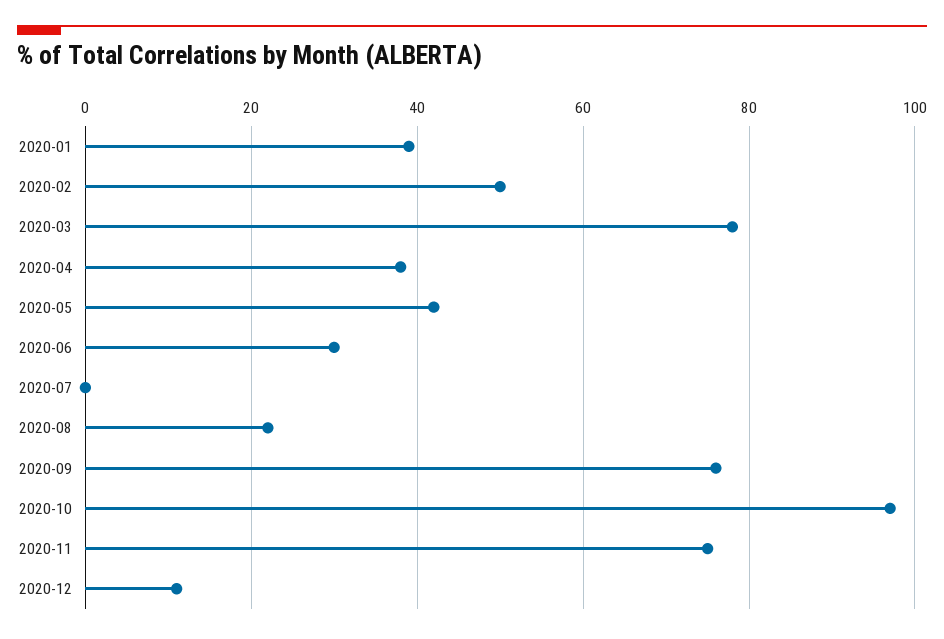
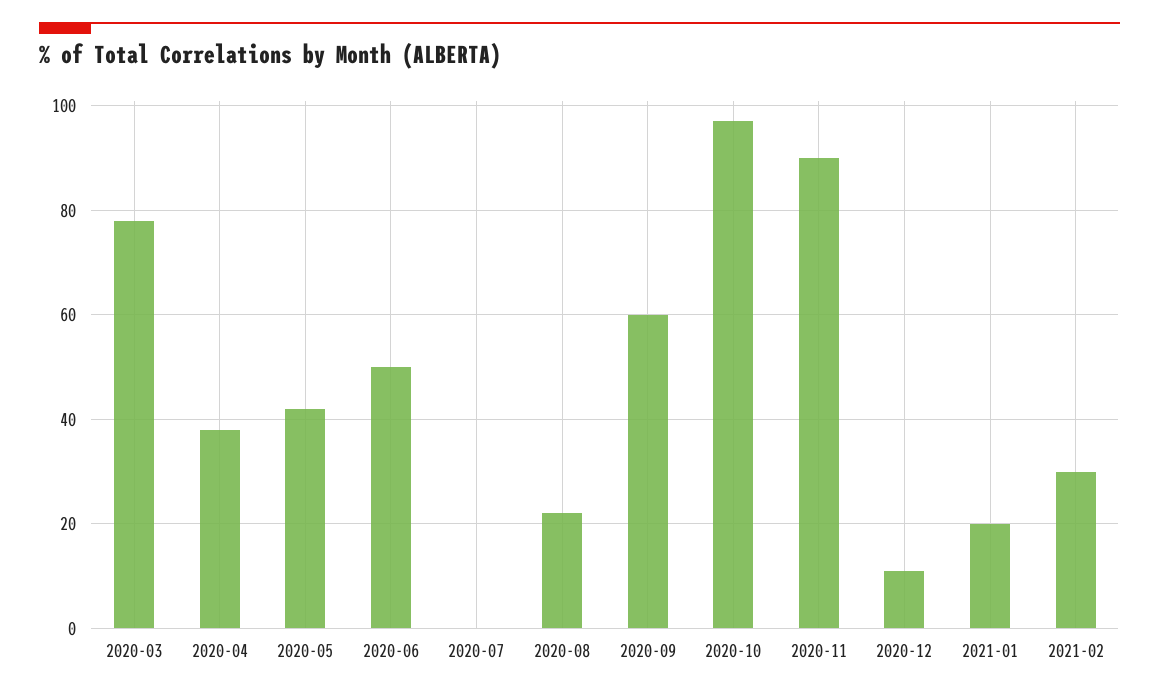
2020-01: 40 -> none
2020-02: 50 -> none
2020-06: 30 -> 50
2020-09: 75 -> 60
2020-11: 75 -> 90
2021-01: none -> 20
2021-02: none -> 30

